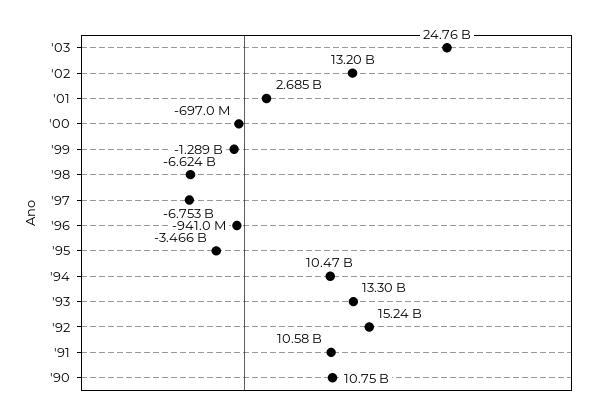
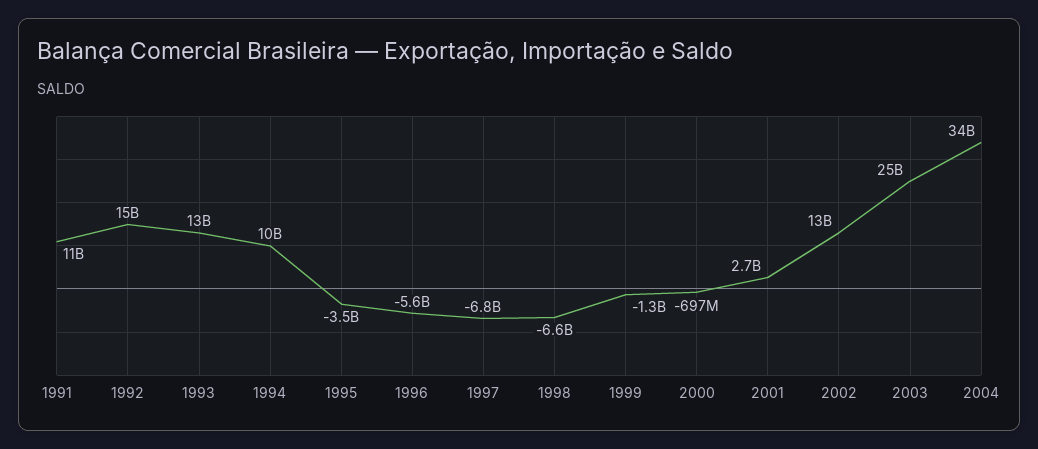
'96: -941000000 -> -5600000000
'90: 10750000000 -> none
2004: none -> 34000000000

